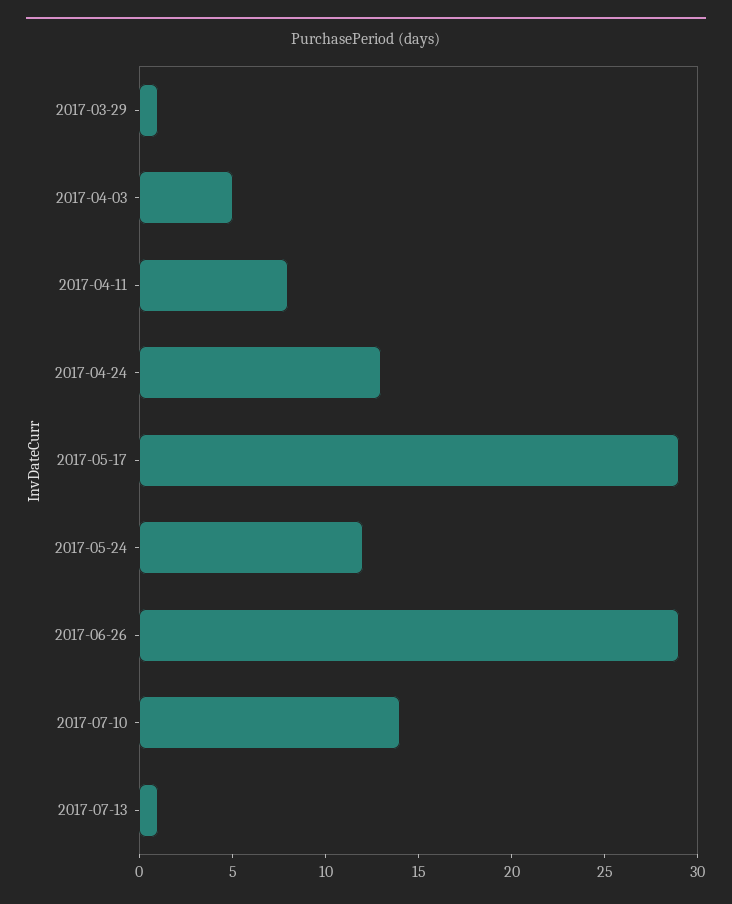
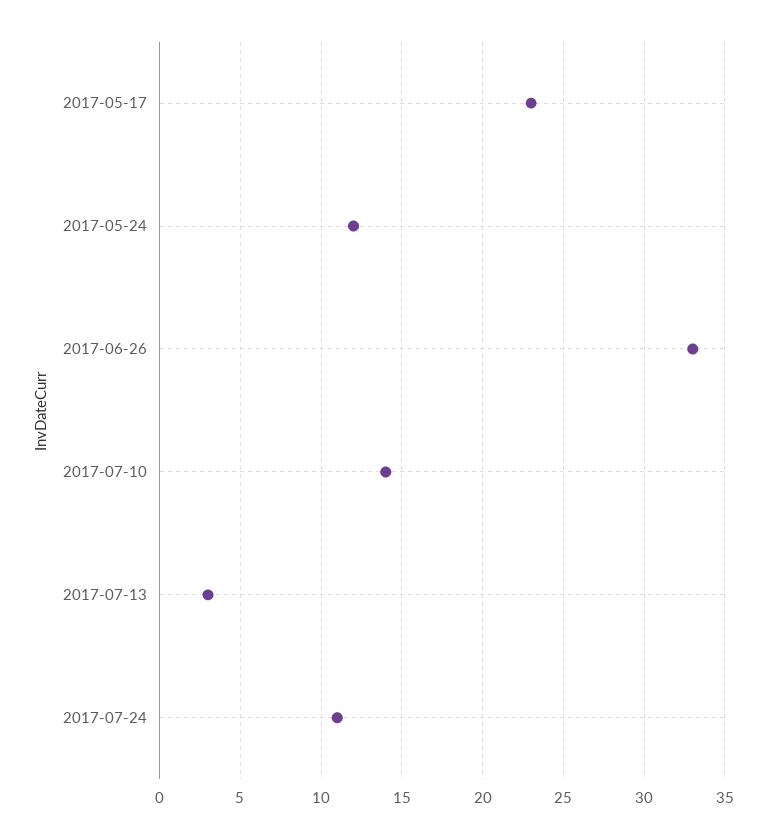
2017-03-29: 1 -> none
2017-04-03: 5 -> none
2017-04-11: 8 -> none
2017-04-24: 13 -> none
2017-05-17: 29 -> 23
2017-06-26: 29 -> 33
2017-07-13: 1 -> 3
2017-07-24: none -> 11

